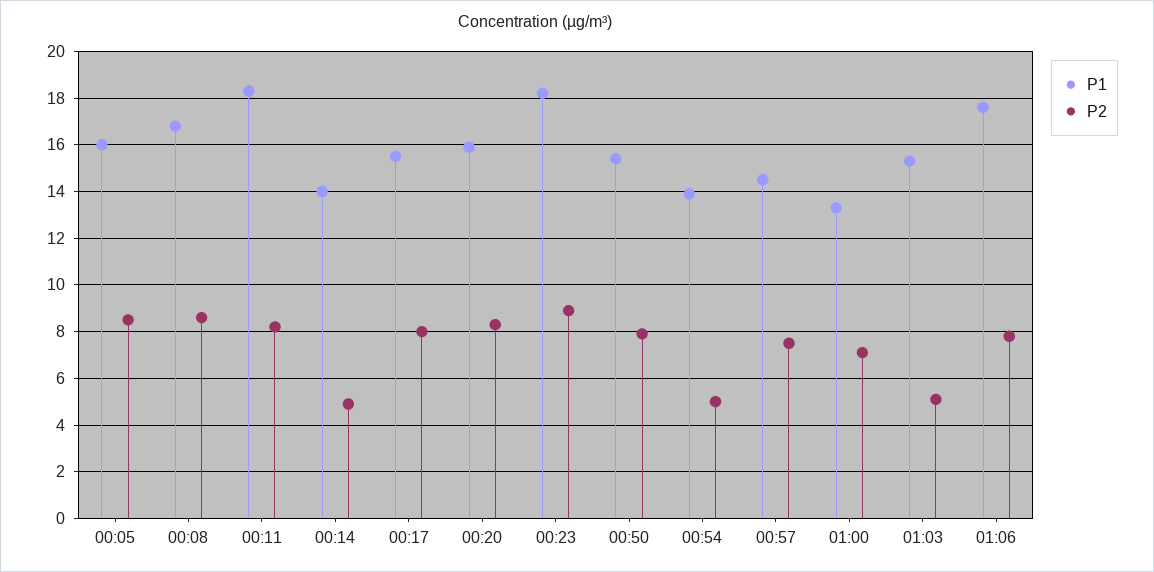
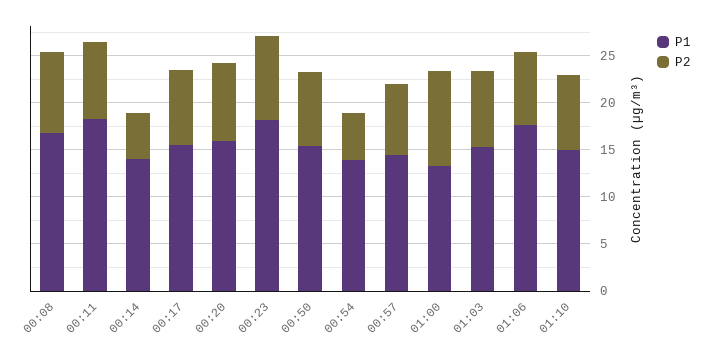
P1, 00:05: 16 -> none
P2, 00:05: 8.5 -> none
P2, 01:00: 7 -> 10
P2, 01:03: 5 -> 8
P1, 01:10: none -> 15
P2, 01:10: none -> 8

